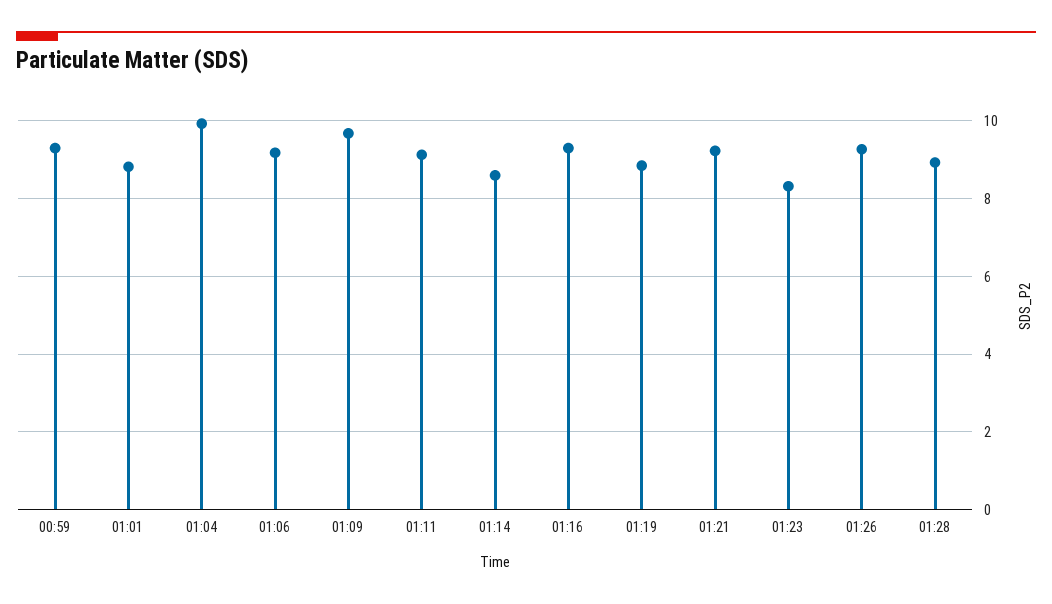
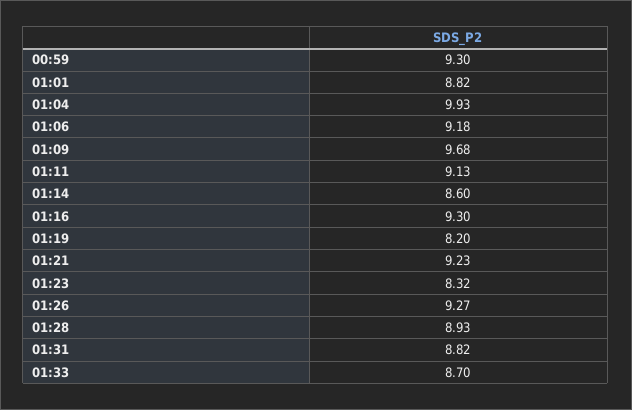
01:19: 8.8 -> 8.2
01:31: none -> 8.82
01:33: none -> 8.7

